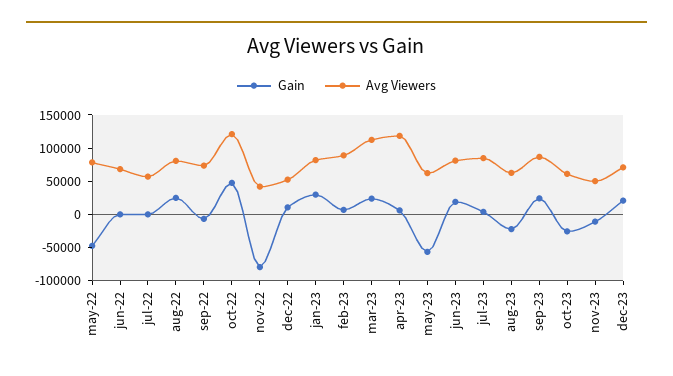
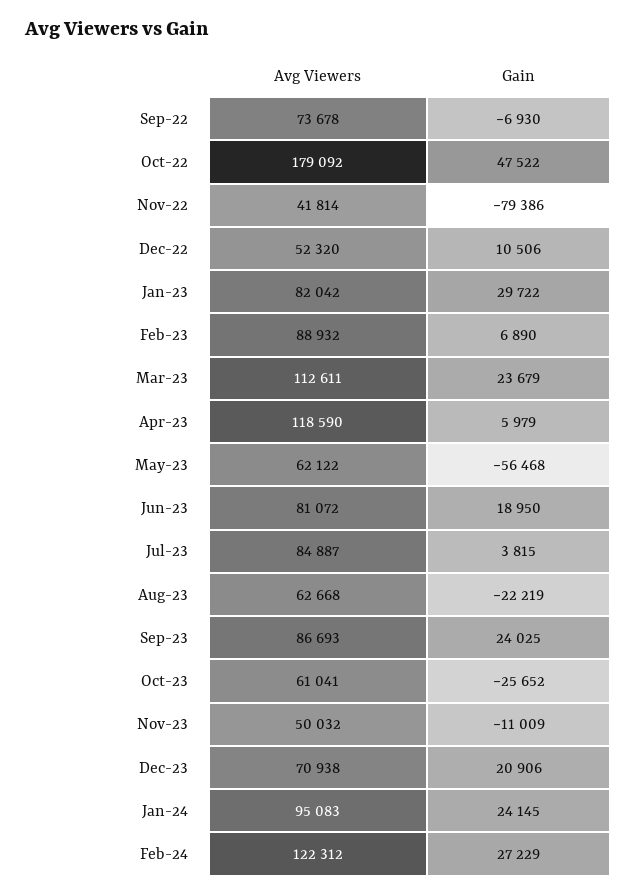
Gain, may-22: -50000 -> none
Avg Viewers, may-22: 75000 -> none
Gain, jun-22: 0 -> none
Avg Viewers, jun-22: 75000 -> none
Gain, jul-22: 0 -> none
Avg Viewers, jul-22: 50000 -> none
Gain, aug-22: 25000 -> none
Avg Viewers, aug-22: 75000 -> none
Avg Viewers, oct-22: 125000 -> 179092
Avg Viewers, Jan-24: none -> 95083
Gain, Jan-24: none -> 24145
Avg Viewers, Feb-24: none -> 122312
Gain, Feb-24: none -> 27229

